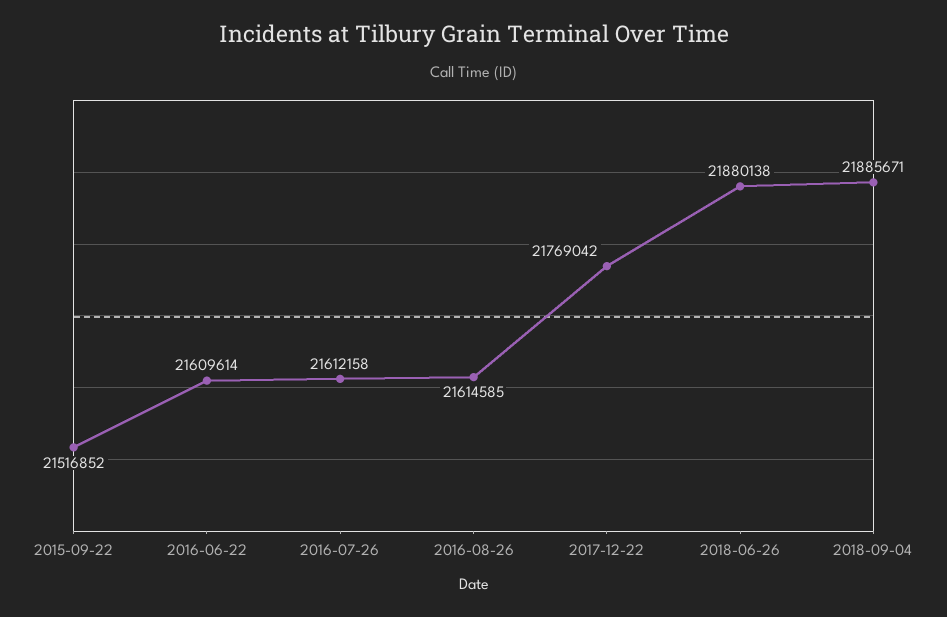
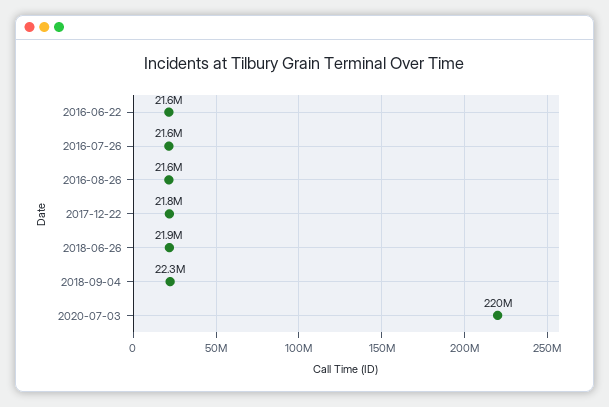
2015-09-22: 21516852 -> none
2018-09-04: 21885671 -> 22300000
2020-07-03: none -> 220000000

